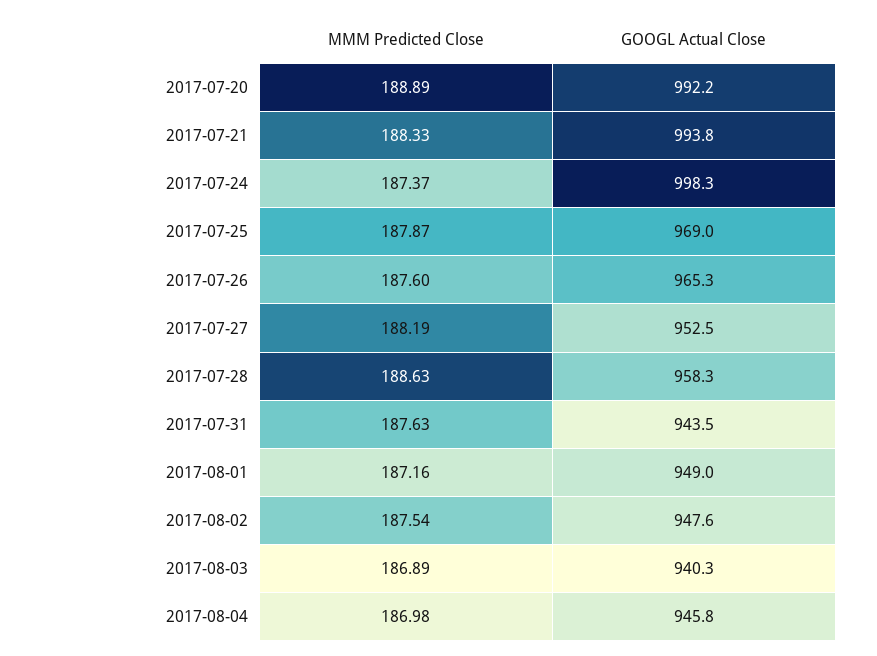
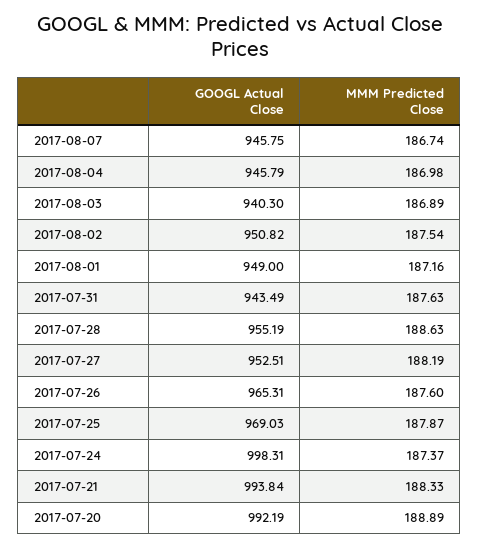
GOOGL Actual Close, 2017-07-28: 958.3 -> 955.19
GOOGL Actual Close, 2017-08-02: 947.6 -> 950.82
GOOGL Actual Close, 2017-08-07: none -> 945.75
MMM Predicted Close, 2017-08-07: none -> 186.74

